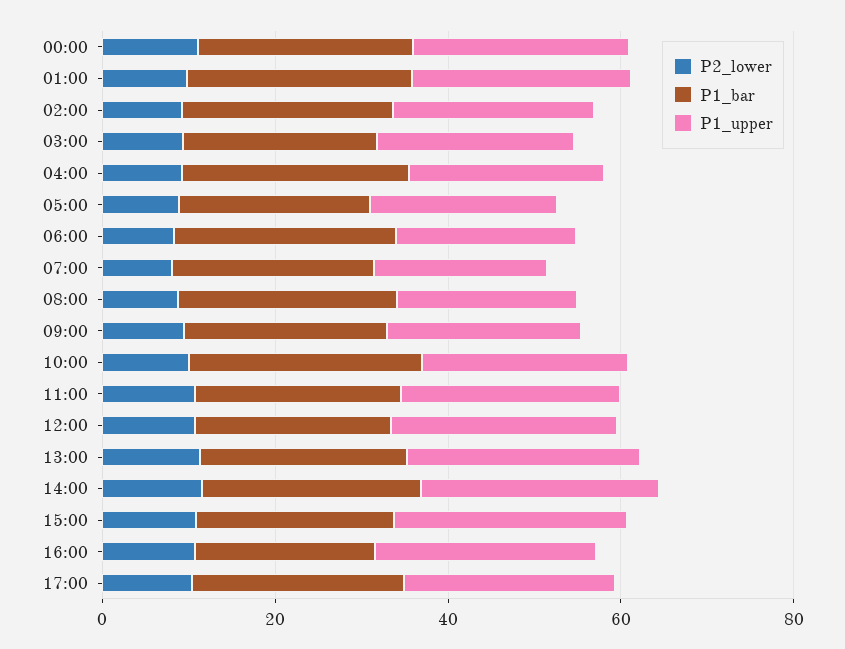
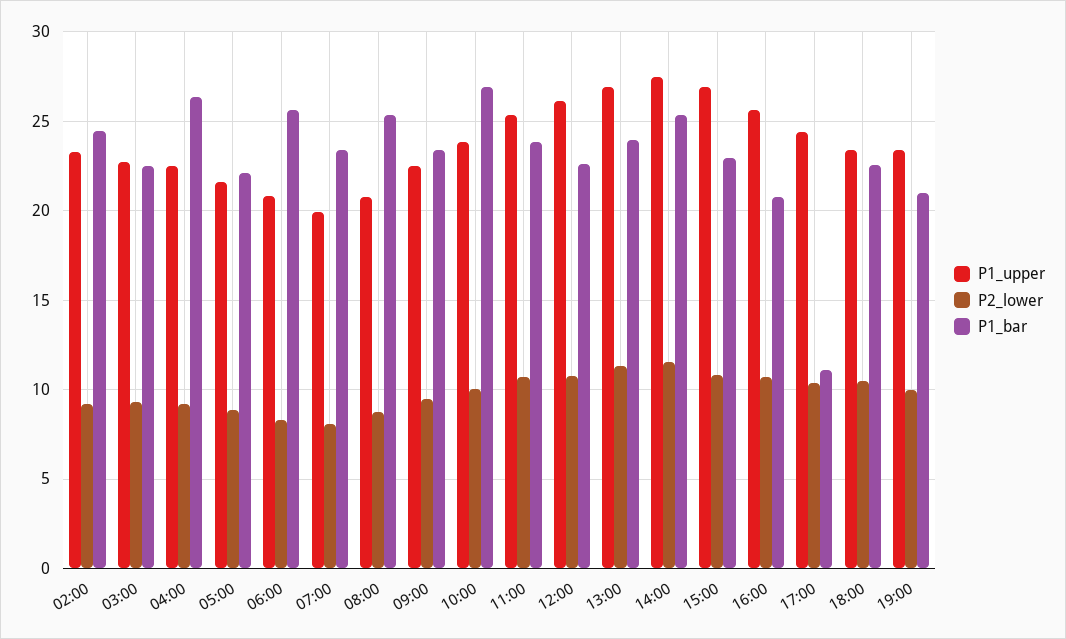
P2_lower, 00:00: 10 -> none
P1_bar, 00:00: 25 -> none
P1_upper, 00:00: 25 -> none
P2_lower, 01:00: 10 -> none
P1_bar, 01:00: 25 -> none
P1_upper, 01:00: 25 -> none
P1_bar, 17:00: 25 -> 11
P1_upper, 18:00: none -> 23.5
P2_lower, 18:00: none -> 10.5
P1_bar, 18:00: none -> 22.5
P1_upper, 19:00: none -> 23.5
P2_lower, 19:00: none -> 10
P1_bar, 19:00: none -> 21

